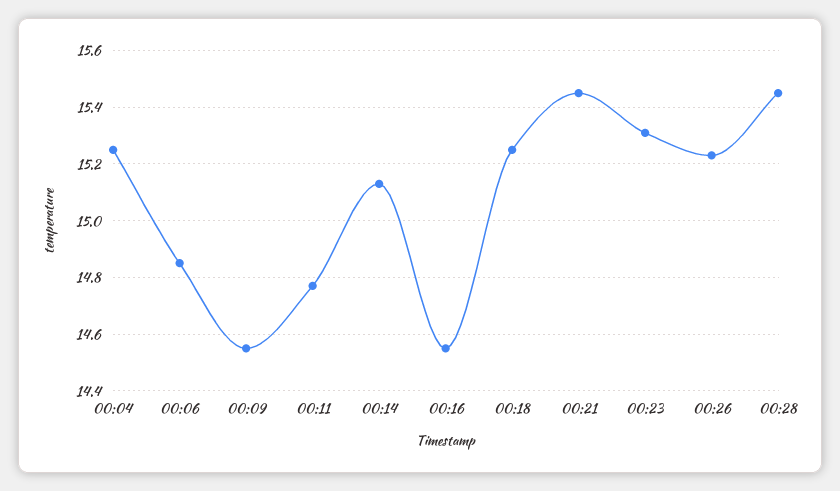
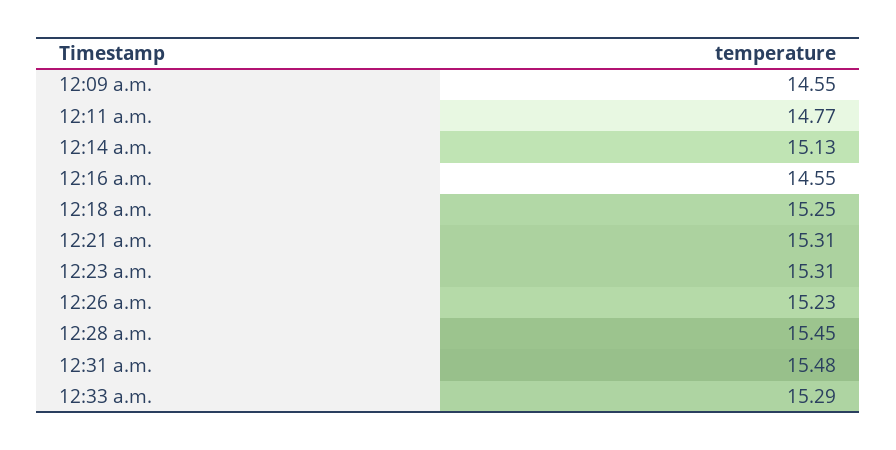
00:04: 15.25 -> none
00:06: 14.85 -> none
00:21: 15.45 -> 15.31
12:31 a.m.: none -> 15.48
12:33 a.m.: none -> 15.29

